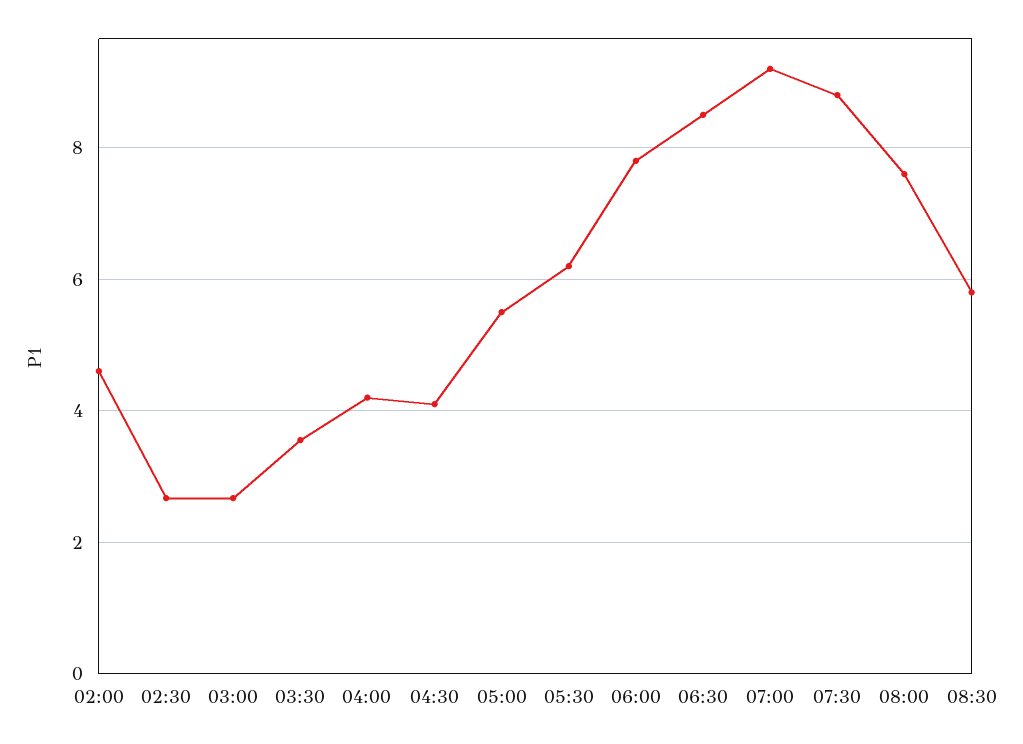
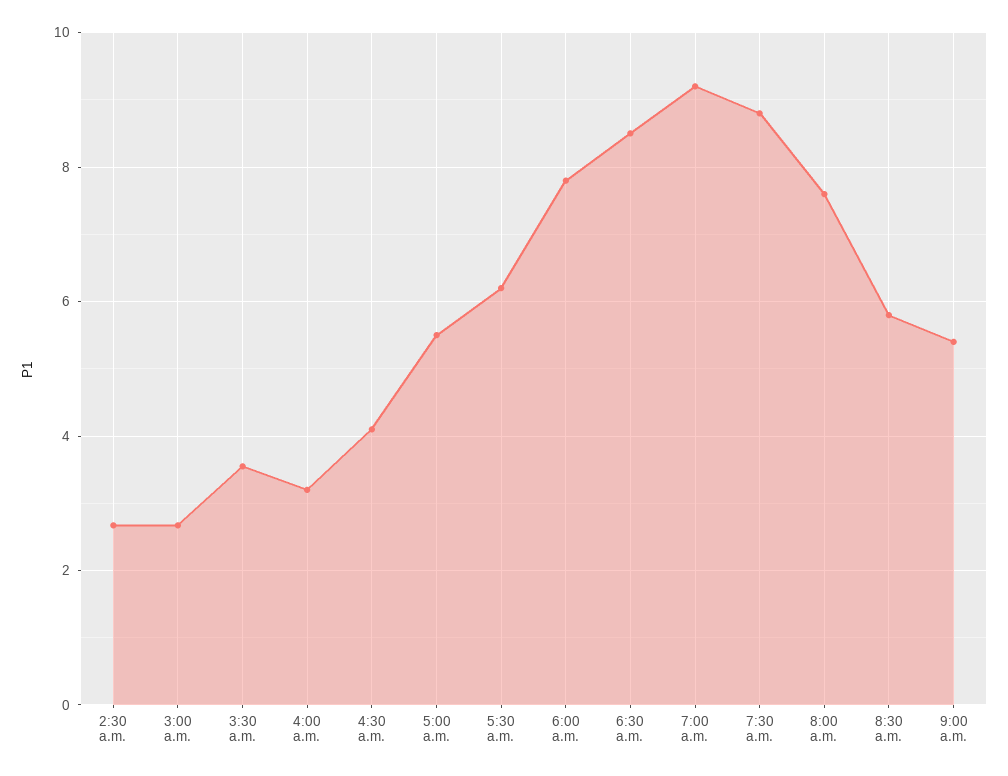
02:00: 4.6 -> none
04:00: 4.2 -> 3.2
9:00 a.m.: none -> 5.4

